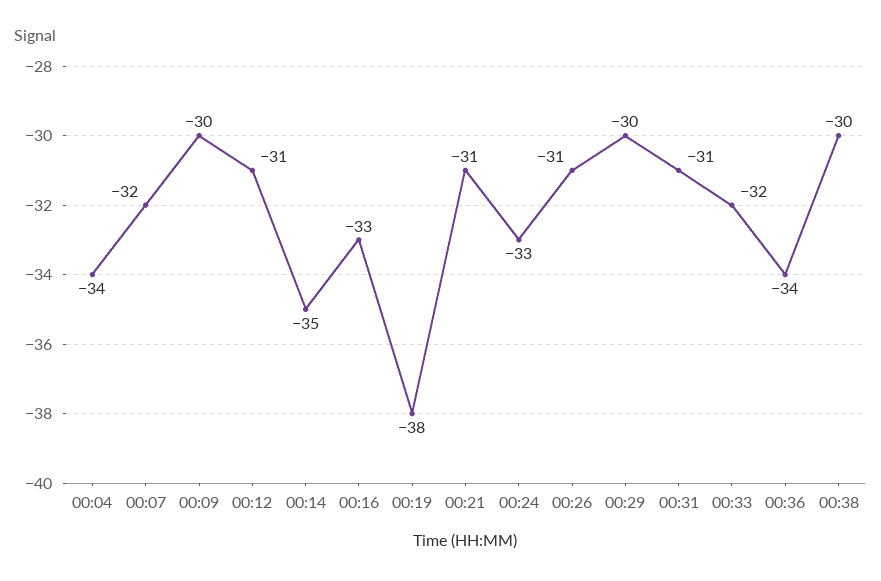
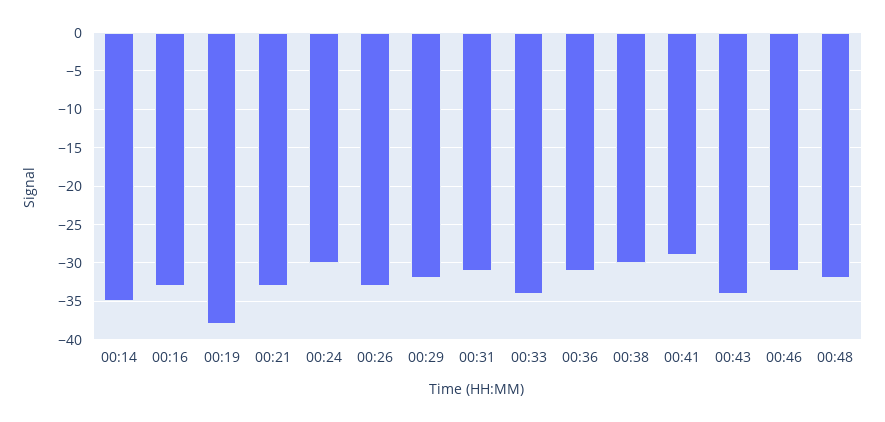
00:04: -34 -> none
00:07: -32 -> none
00:09: -30 -> none
00:12: -31 -> none
00:21: -31 -> -33
00:24: -33 -> -30
00:26: -31 -> -33
00:29: -30 -> -32
00:33: -32 -> -34
00:36: -34 -> -31
00:41: none -> -29
00:43: none -> -34
00:46: none -> -31
00:48: none -> -32

